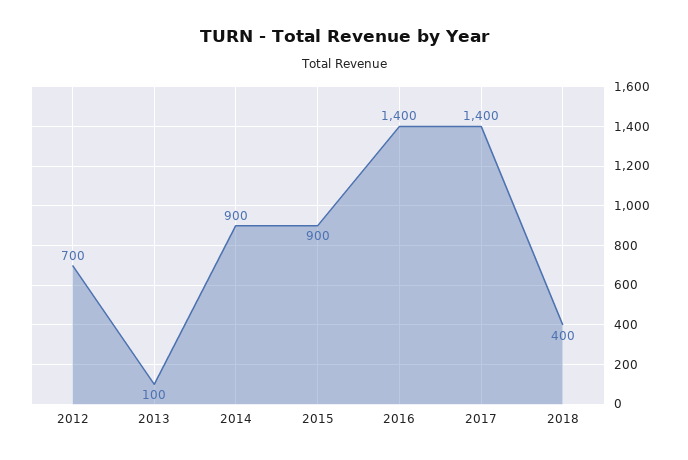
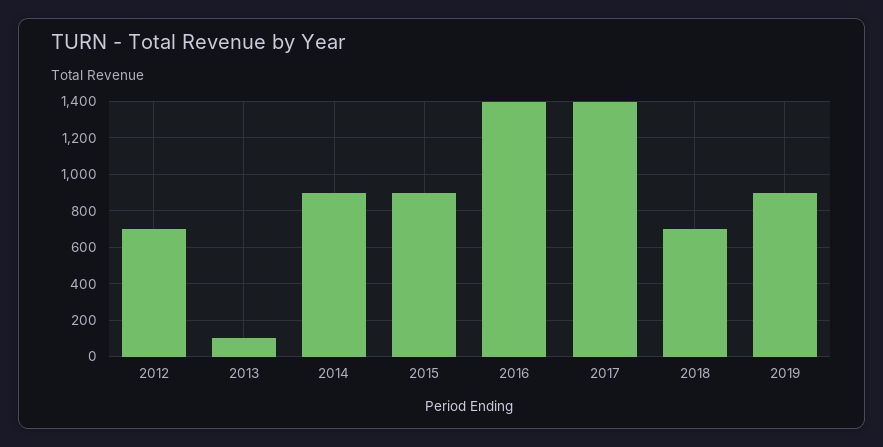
2018: 400 -> 700
2019: none -> 900

